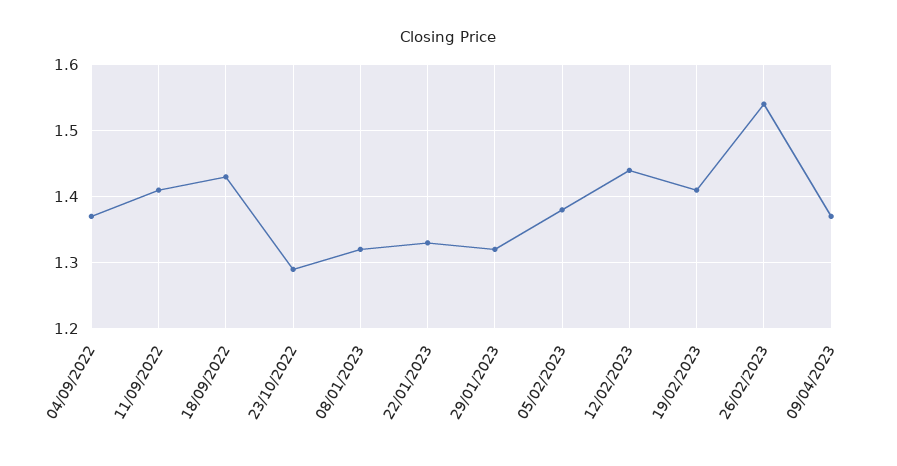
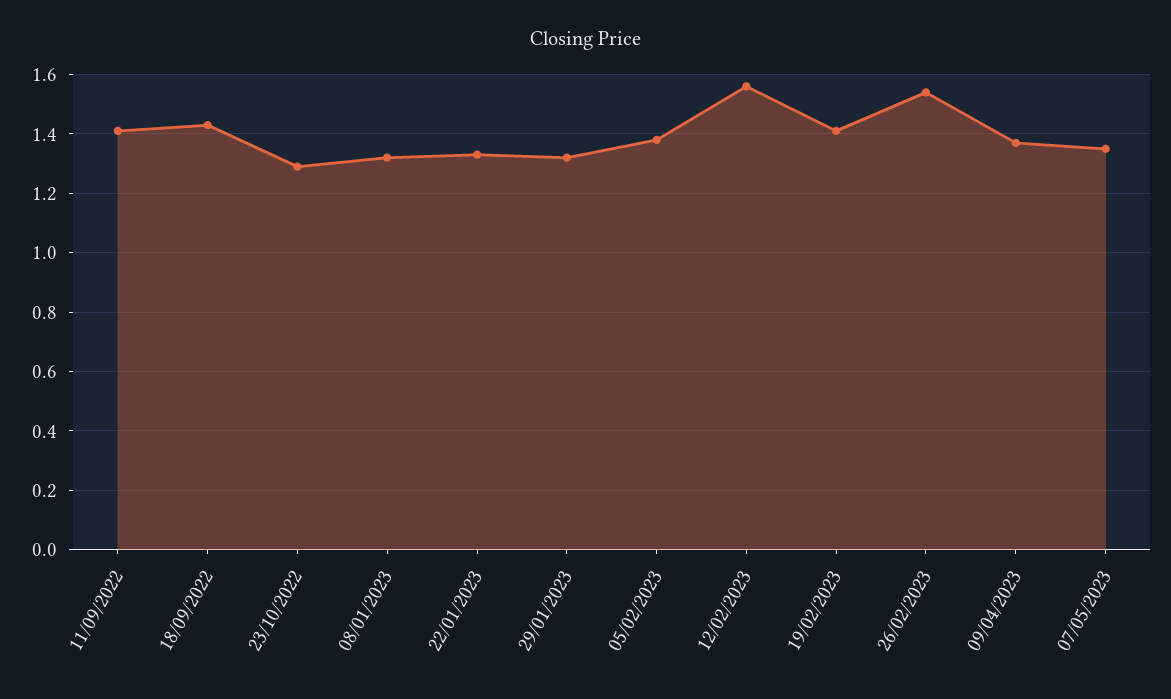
04/09/2022: 1.37 -> none
12/02/2023: 1.44 -> 1.55
07/05/2023: none -> 1.35

